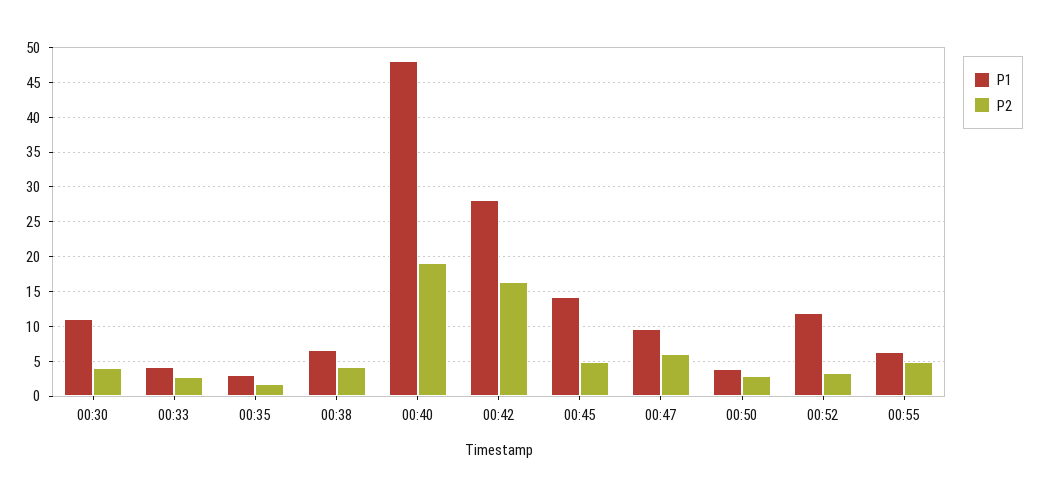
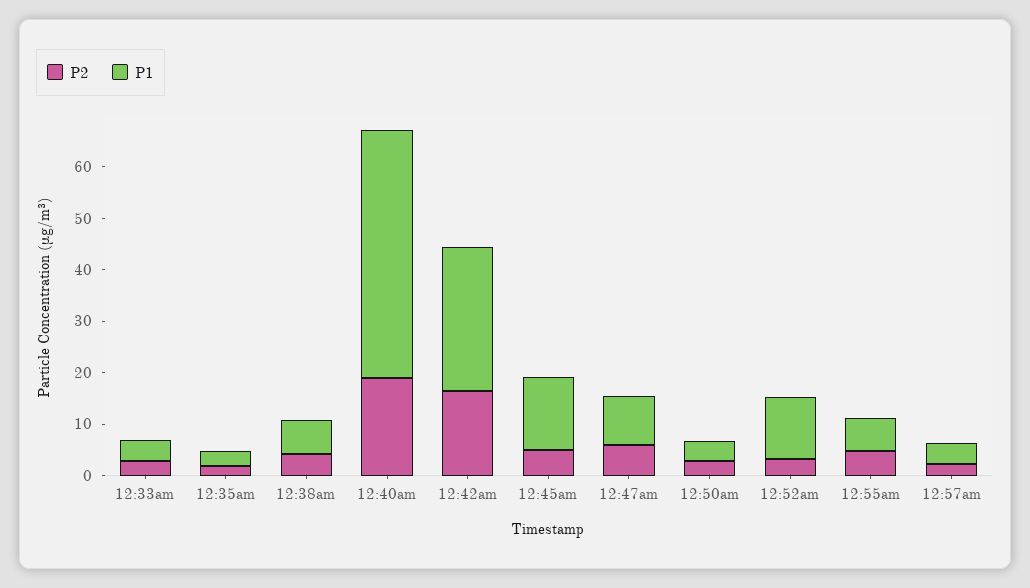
P1, 00:30: 11 -> none
P2, 00:30: 4 -> none
P2, 12:57am: none -> 2
P1, 12:57am: none -> 4

